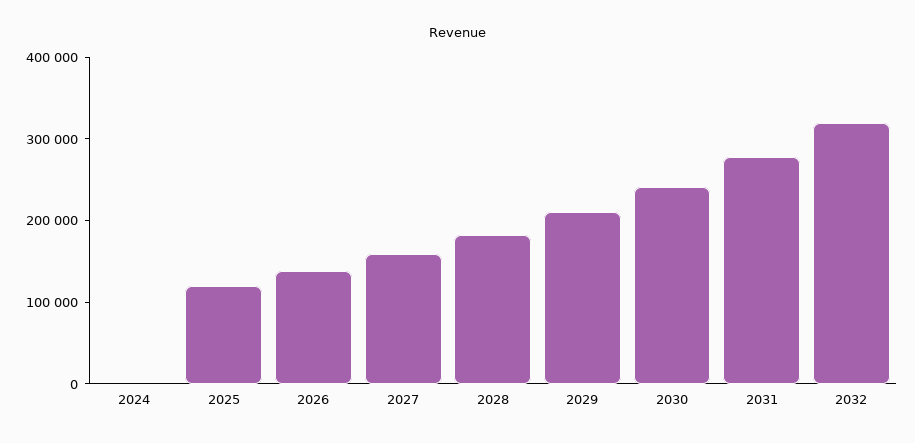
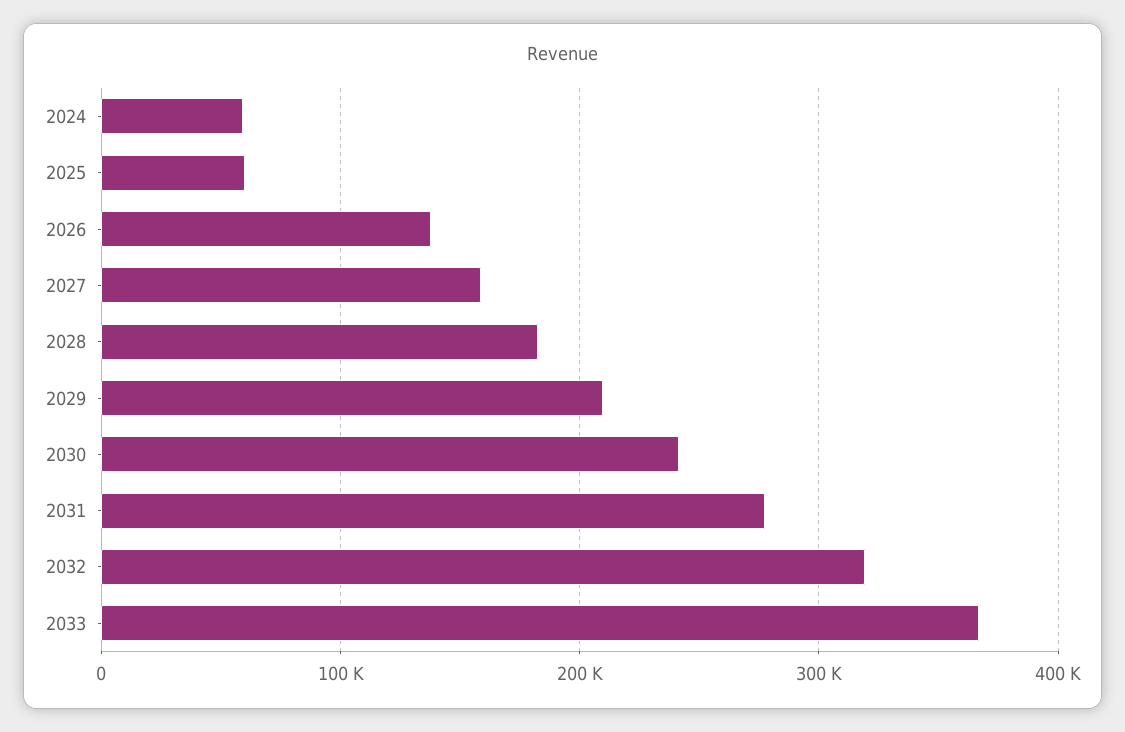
2024: 0 -> 60000
2025: 120000 -> 60000
2033: none -> 370000

